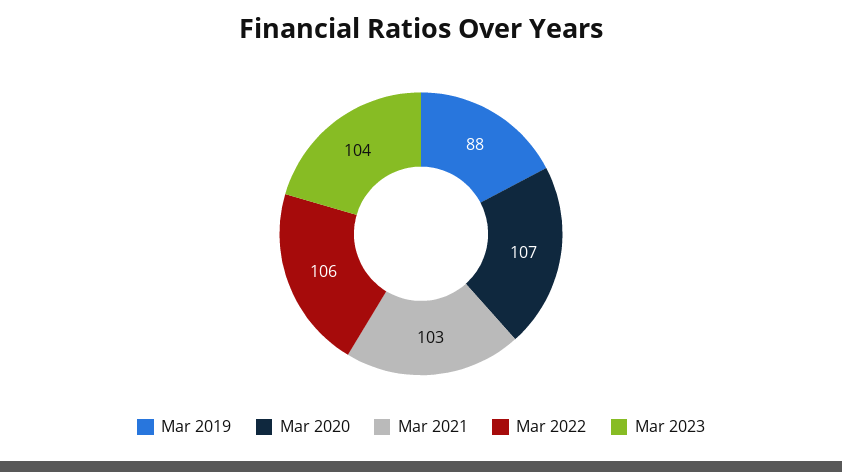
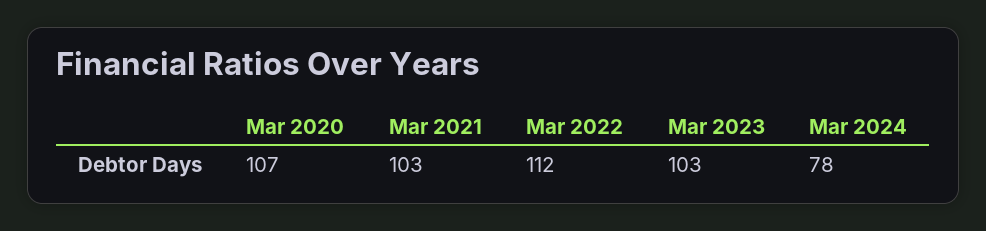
Mar 2019: 88 -> none
Mar 2022: 106 -> 112
Mar 2023: 104 -> 103
Mar 2024: none -> 78

